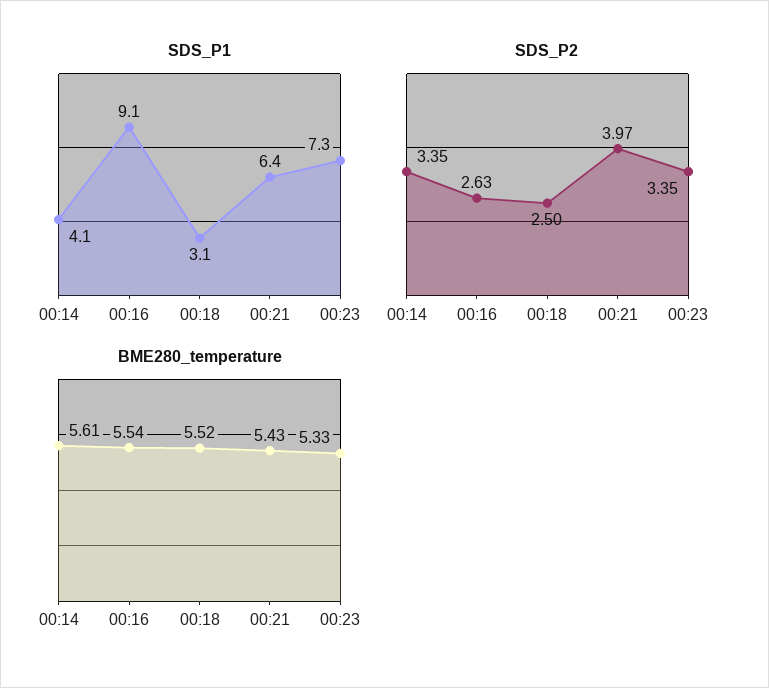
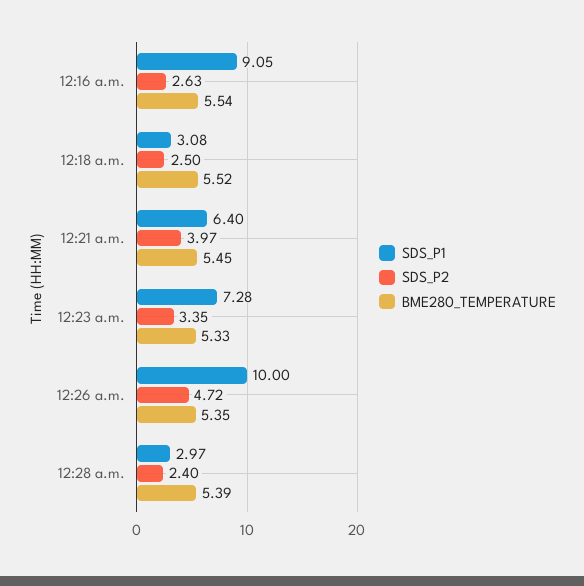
SDS_P1, 00:14: 4.1 -> none
SDS_P2, 00:14: 3.35 -> none
BME280_temperature, 00:14: 5.61 -> none
BME280_temperature, 00:21: 5.43 -> 5.45
SDS_P1, 12:26 a.m.: none -> 10
SDS_P2, 12:26 a.m.: none -> 4.72
BME280_temperature, 12:26 a.m.: none -> 5.35
SDS_P1, 12:28 a.m.: none -> 2.97
SDS_P2, 12:28 a.m.: none -> 2.4
BME280_temperature, 12:28 a.m.: none -> 5.39

